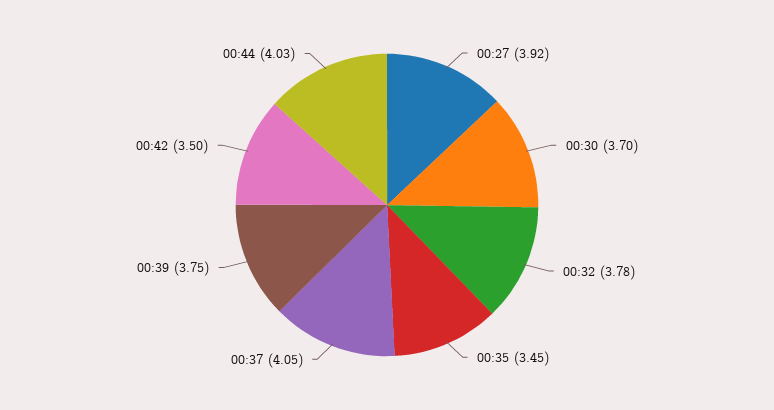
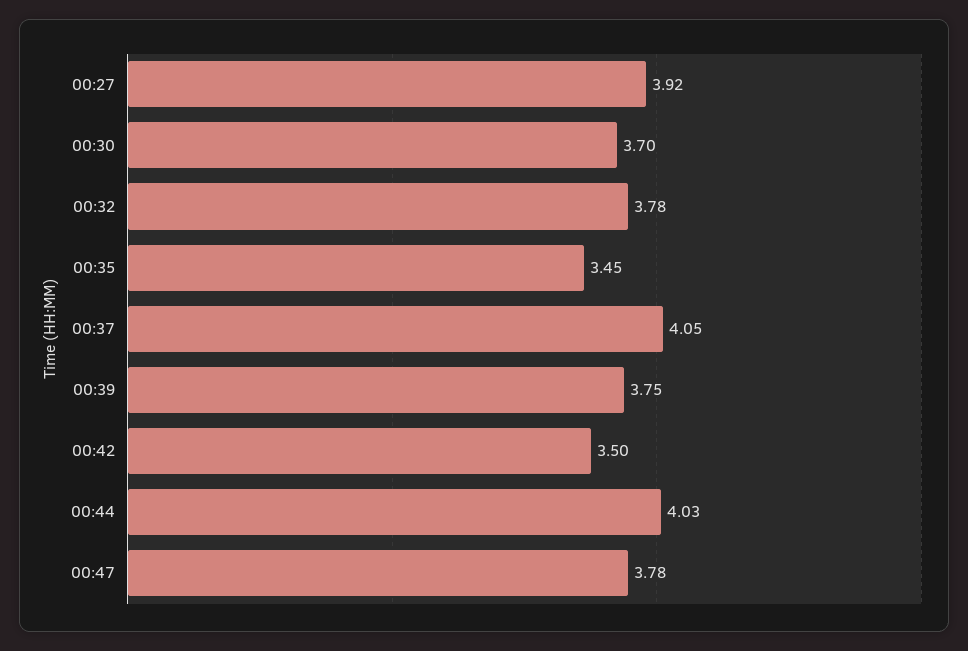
00:47: none -> 3.78

